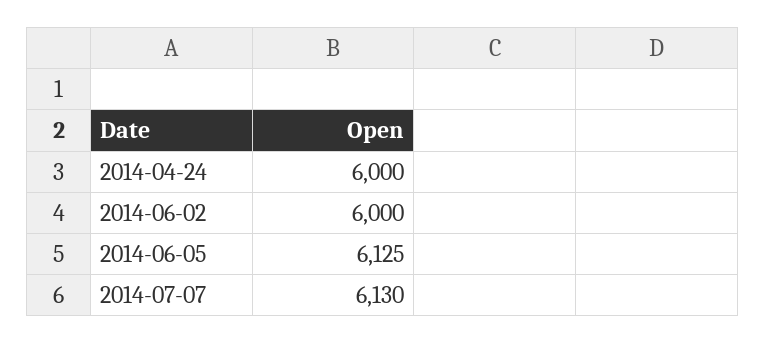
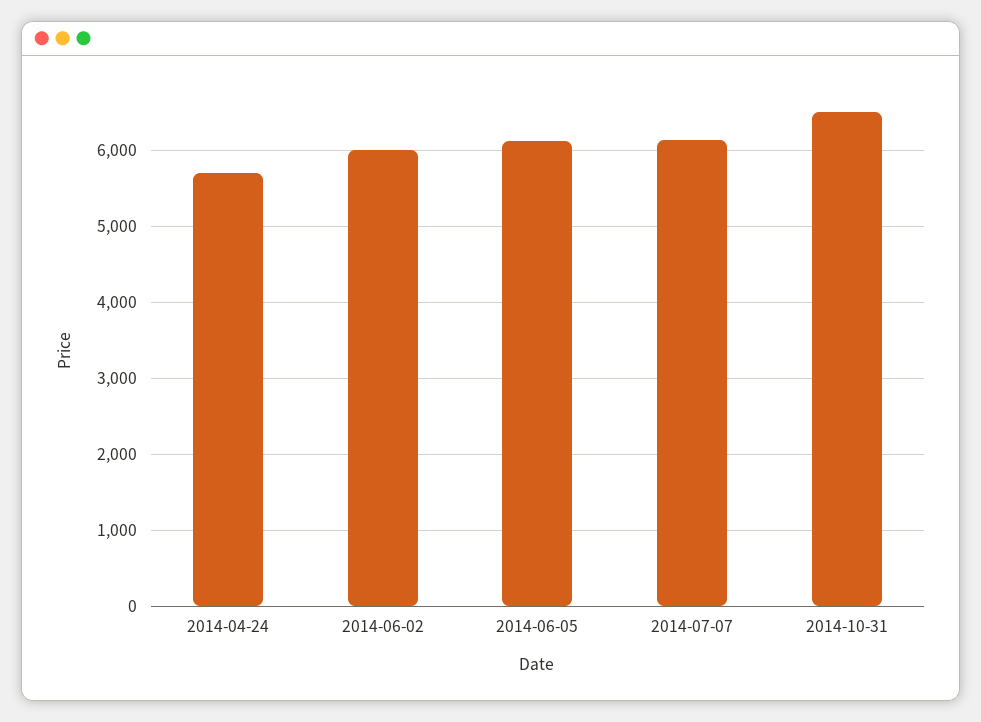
2014-04-24: 6000 -> 5700
2014-10-31: none -> 6500

